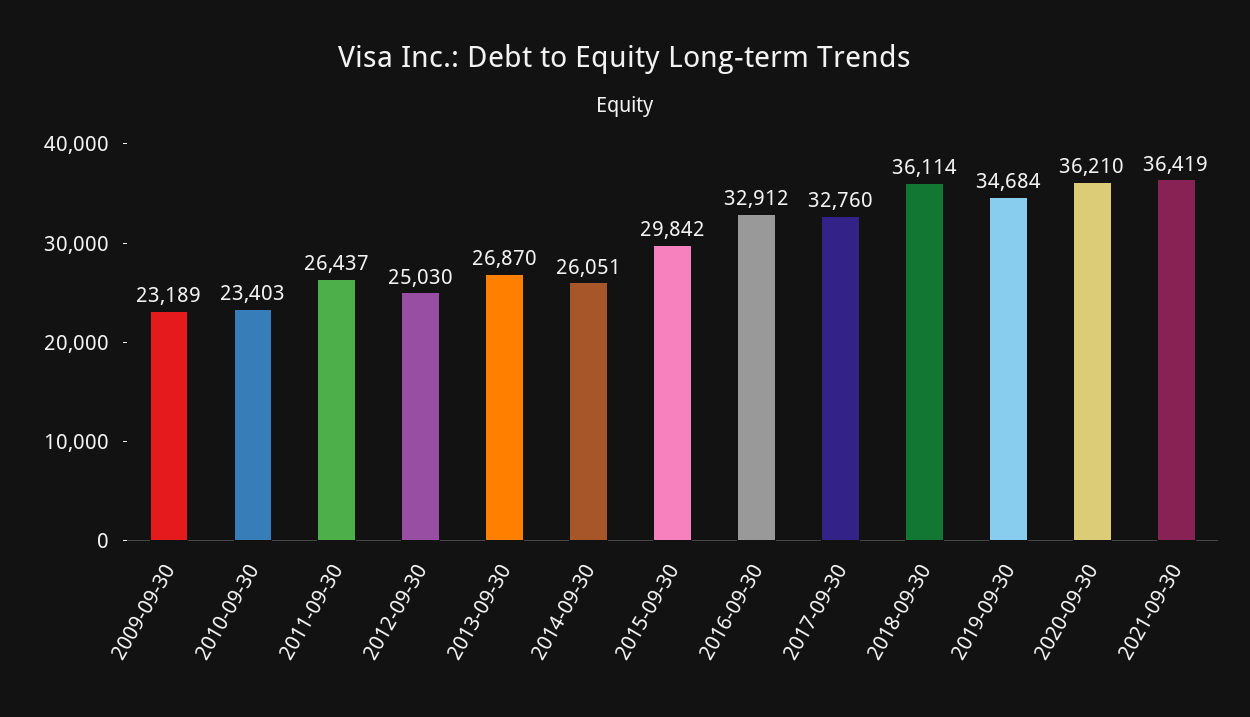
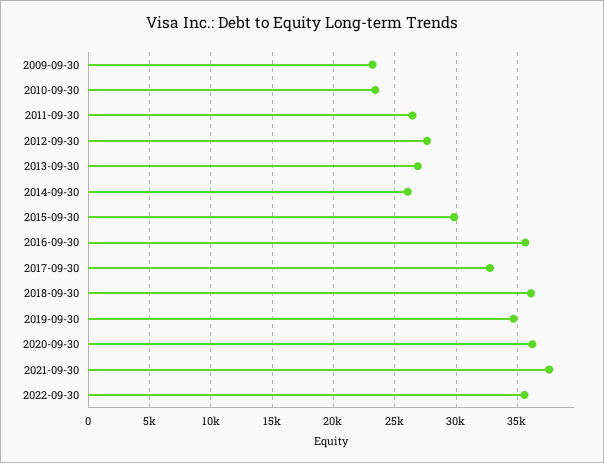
2012-09-30: 25030 -> 27500
2016-09-30: 32912 -> 35500
2021-09-30: 36419 -> 37500
2022-09-30: none -> 35500

